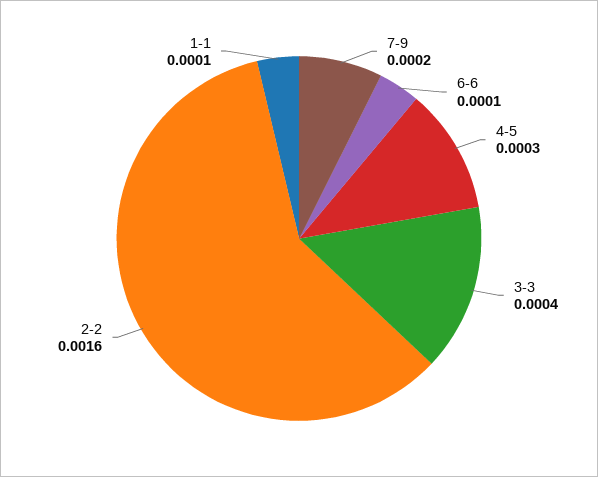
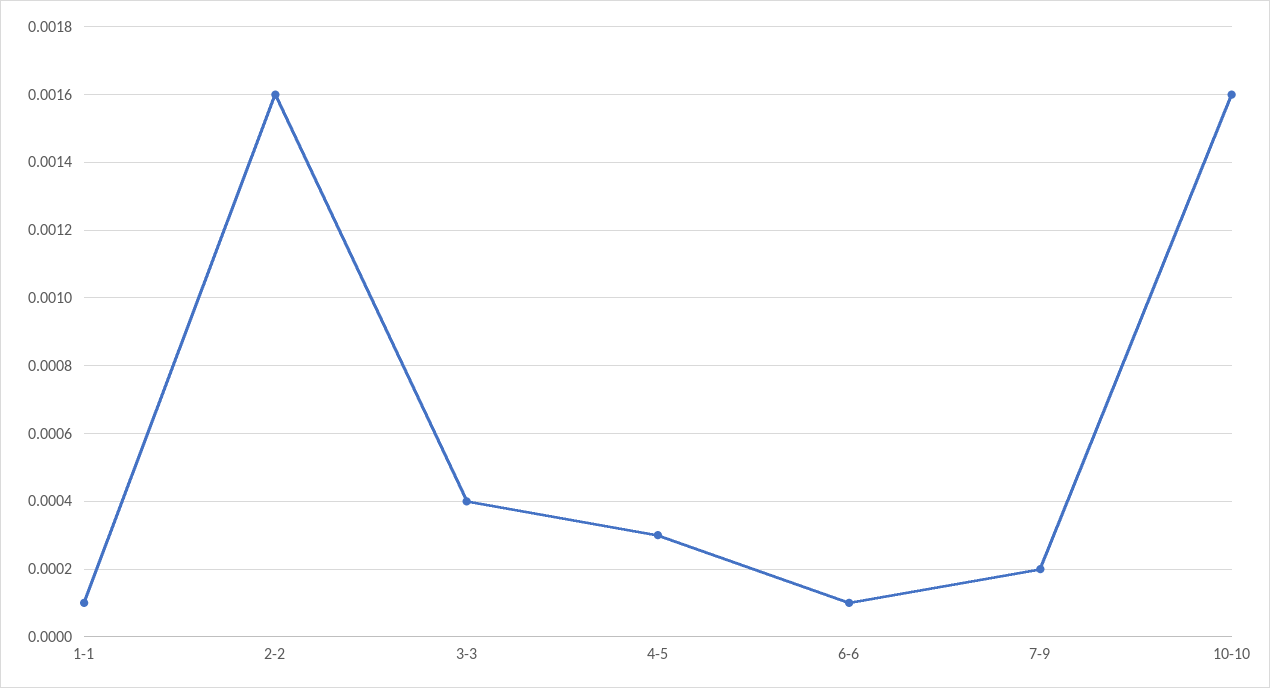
10-10: none -> 0.0016

